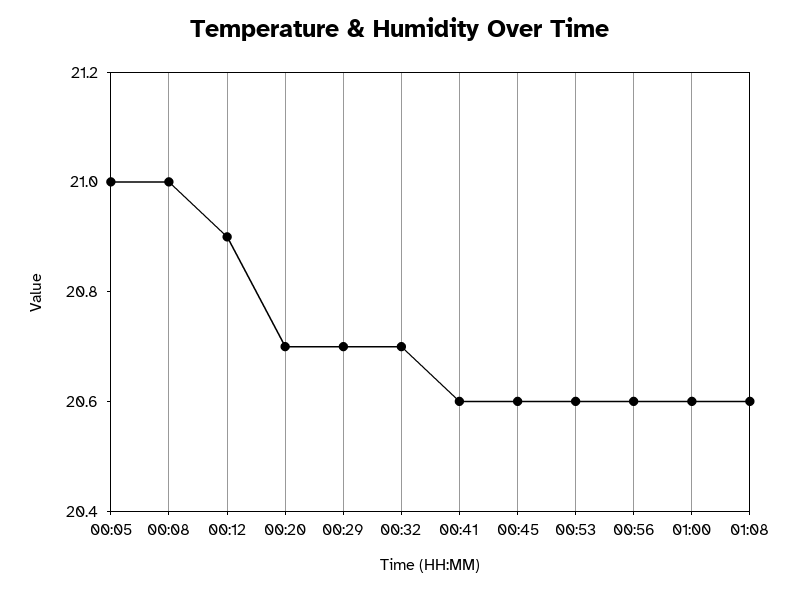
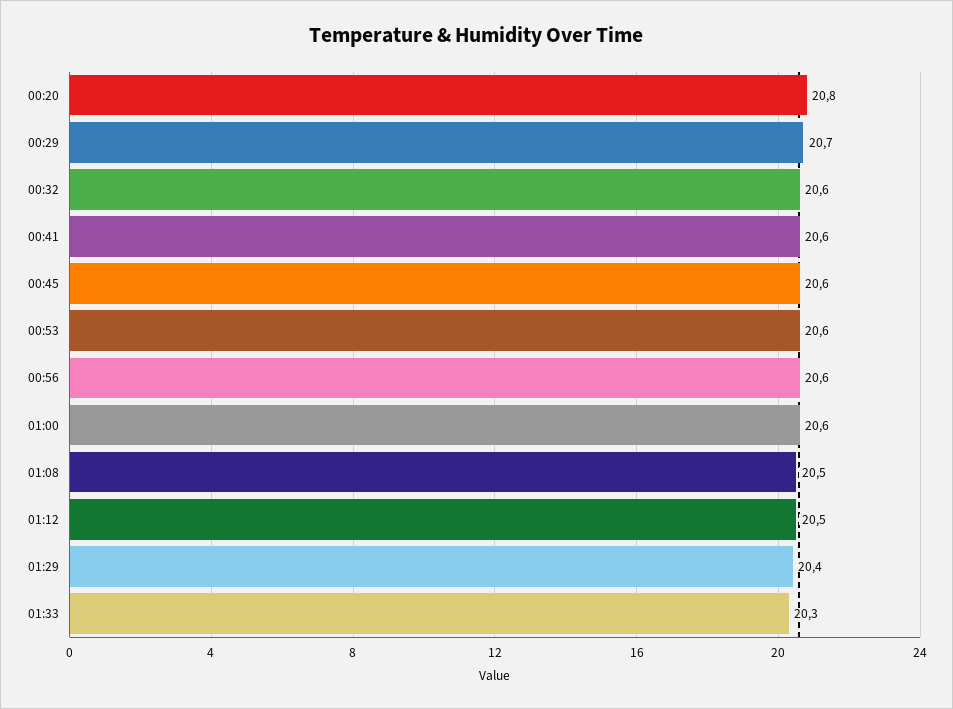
00:05: 21 -> none
00:08: 21 -> none
00:12: 20.9 -> none
00:20: 20.7 -> 20.8
00:32: 20.7 -> 20.6
01:08: 20.6 -> 20.5
01:12: none -> 20.5
01:29: none -> 20.4
01:33: none -> 20.3

